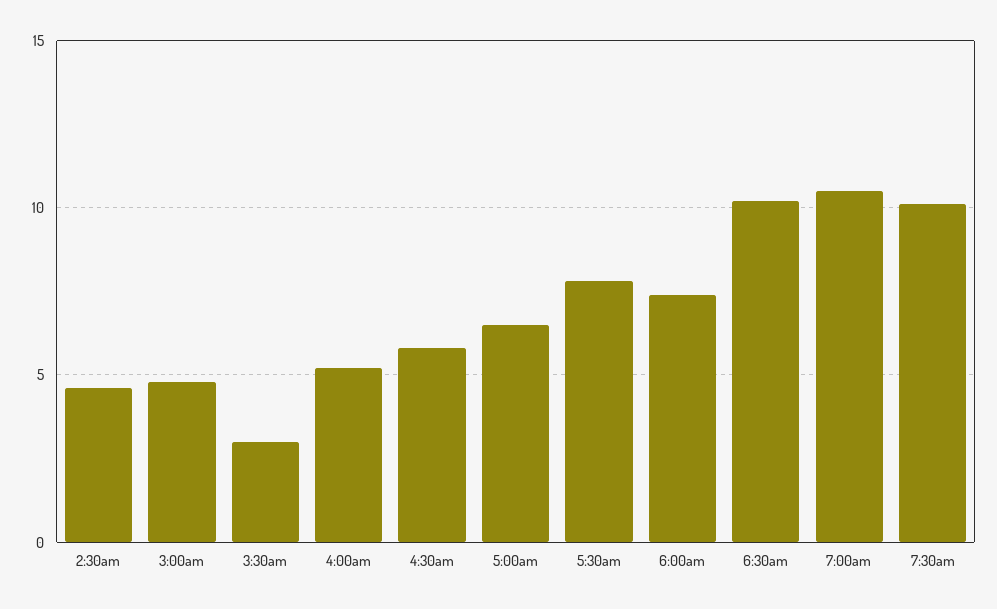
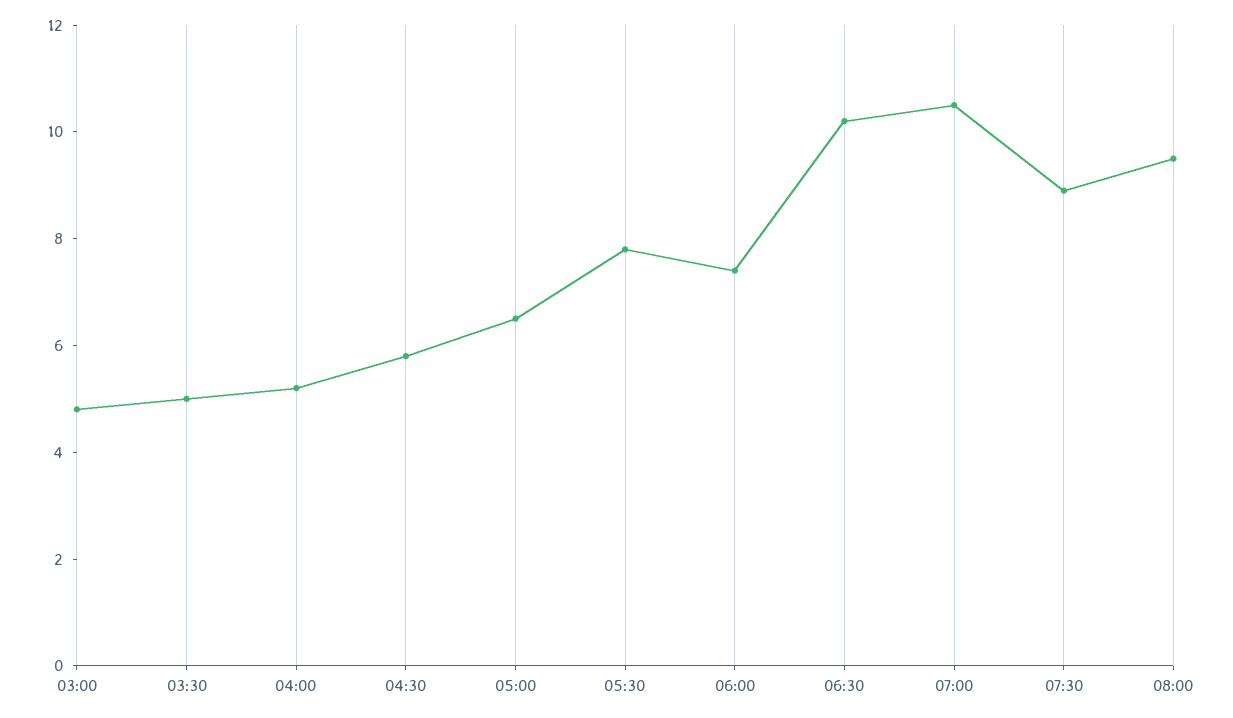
2:30am: 4.5 -> none
3:30am: 3 -> 5
7:30am: 10 -> 9
08:00: none -> 9.5

